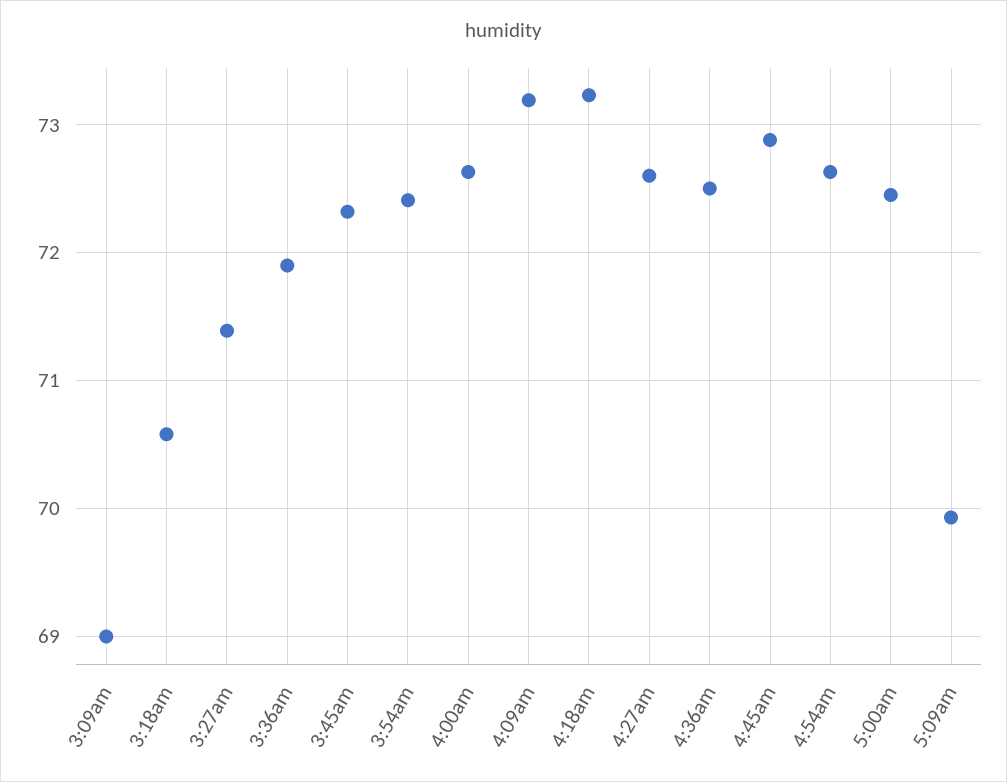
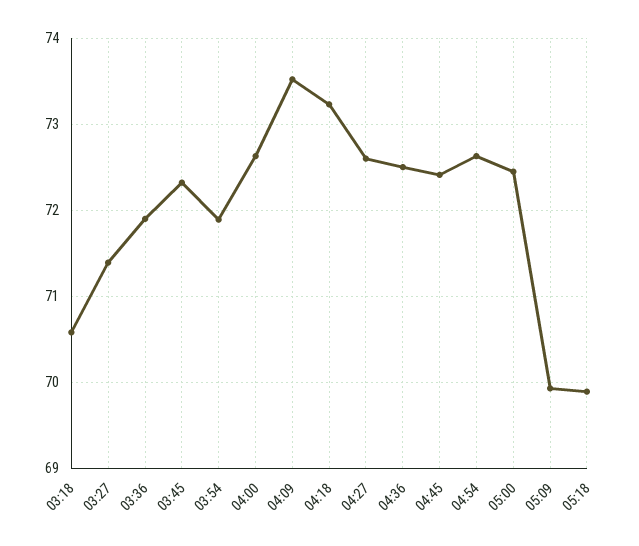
3:09am: 69 -> none
3:54am: 72.4 -> 71.9
4:09am: 73.2 -> 73.5
4:45am: 72.9 -> 72.4
05:18: none -> 69.9

